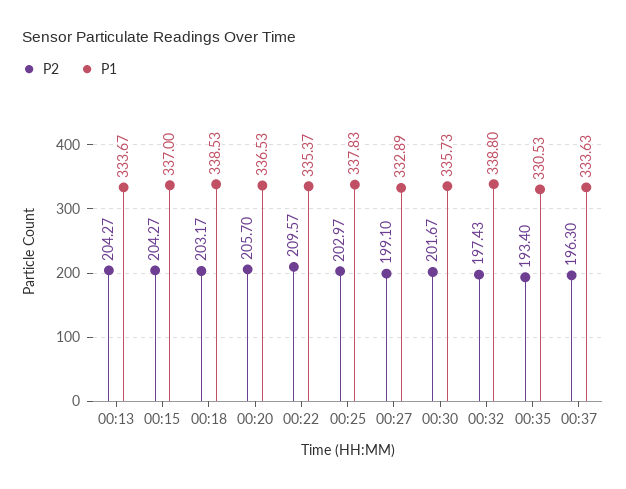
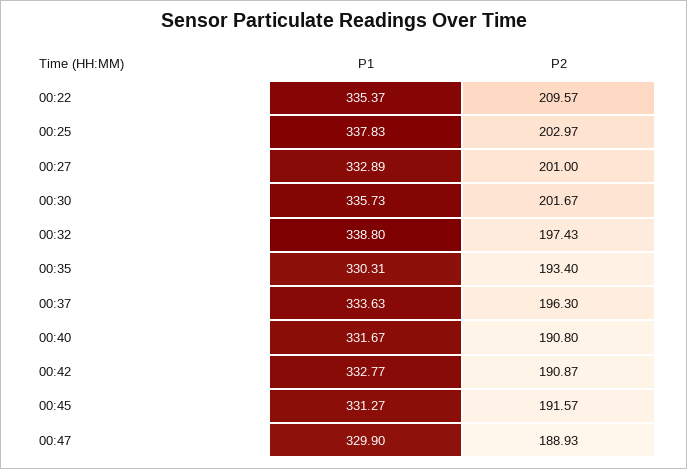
P2, 00:13: 204.27 -> none
P1, 00:13: 333.67 -> none
P2, 00:15: 204.27 -> none
P1, 00:15: 337 -> none
P2, 00:18: 203.17 -> none
P1, 00:18: 338.53 -> none
P2, 00:20: 205.7 -> none
P1, 00:20: 336.53 -> none
P2, 00:27: 199.1 -> 201
P1, 00:35: 330.53 -> 330.31
P1, 00:40: none -> 331.67
P2, 00:40: none -> 190.8
P1, 00:42: none -> 332.77
P2, 00:42: none -> 190.87
P1, 00:45: none -> 331.27
P2, 00:45: none -> 191.57
P1, 00:47: none -> 329.9
P2, 00:47: none -> 188.93

